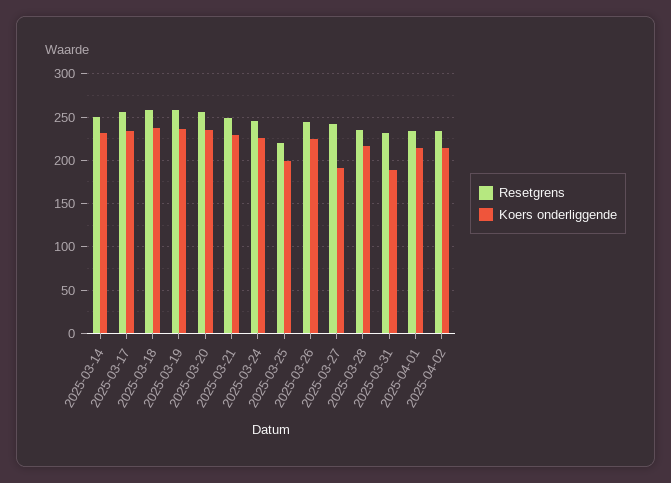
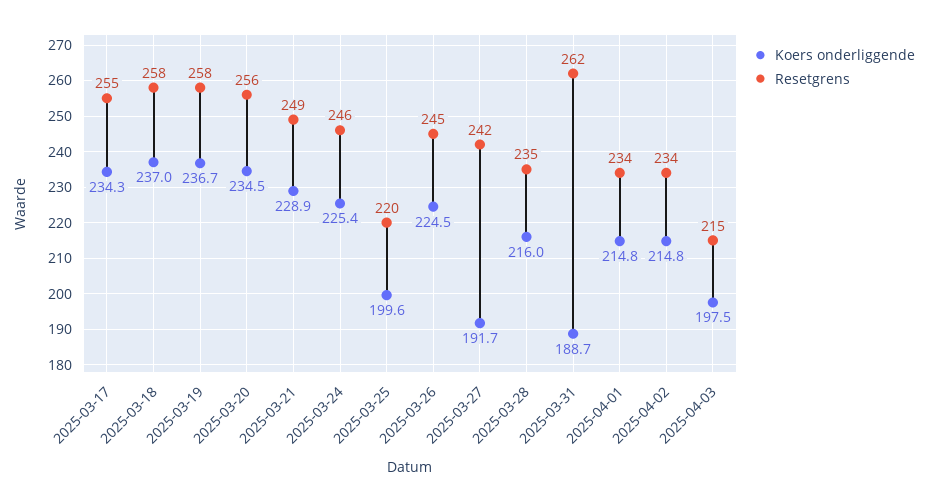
Resetgrens, 2025-03-14: 250 -> none
Koers onderliggende, 2025-03-14: 230 -> none
Resetgrens, 2025-03-31: 230 -> 262
Koers onderliggende, 2025-04-03: none -> 197.5
Resetgrens, 2025-04-03: none -> 215

